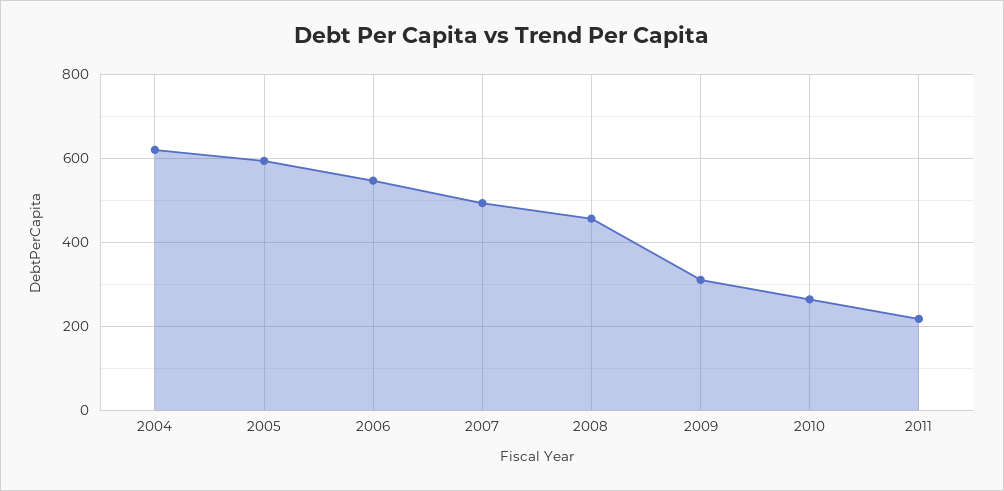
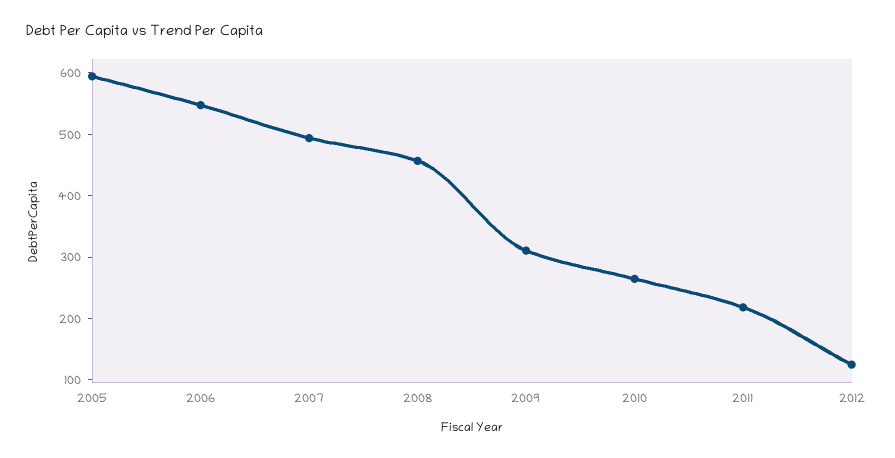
2004: 620 -> none
2012: none -> 120

